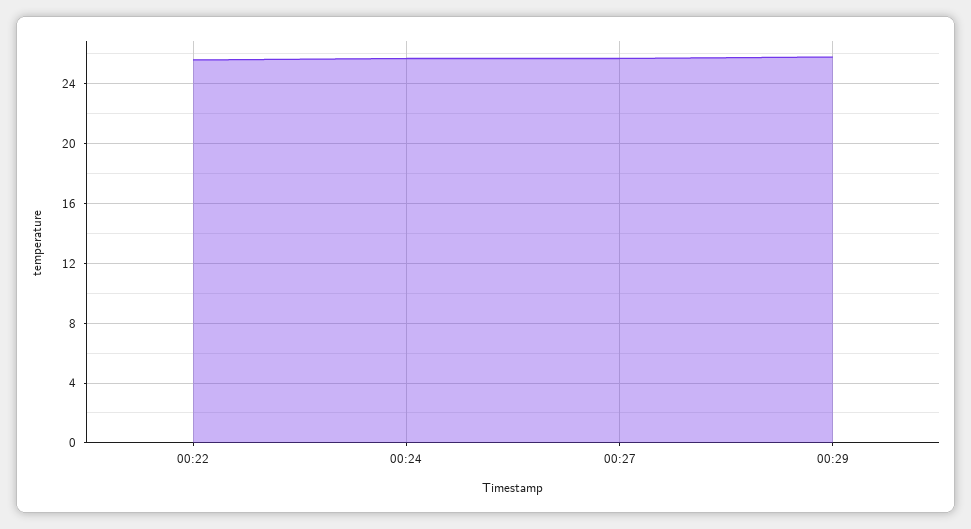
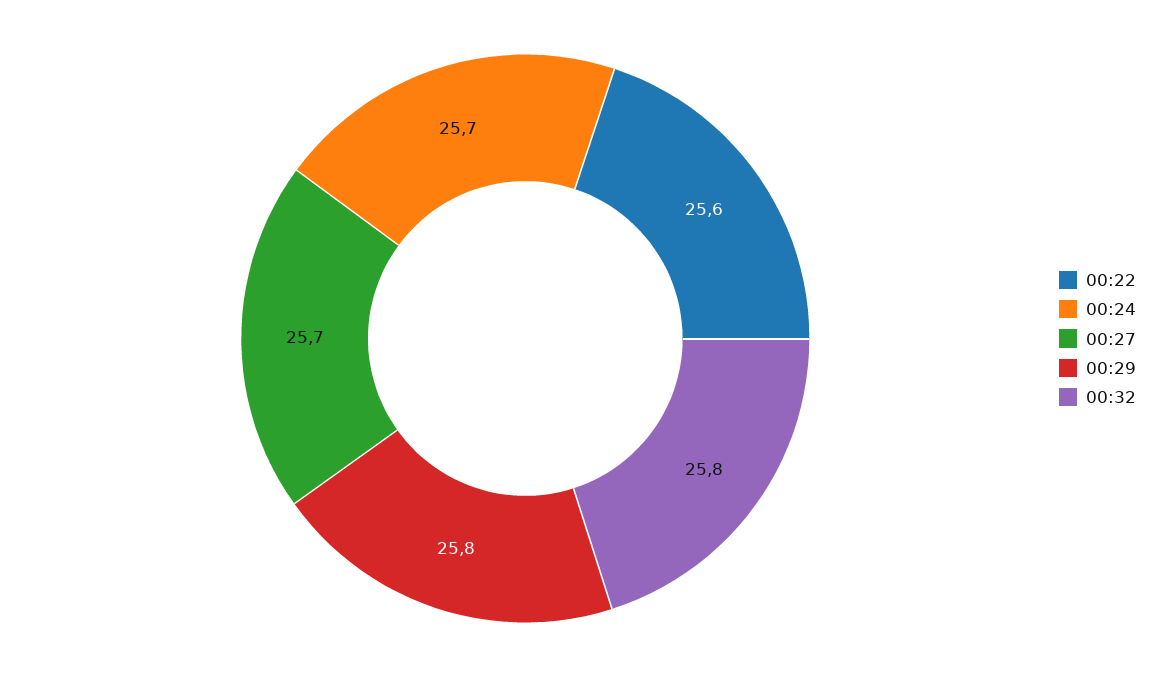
00:32: none -> 25.8

